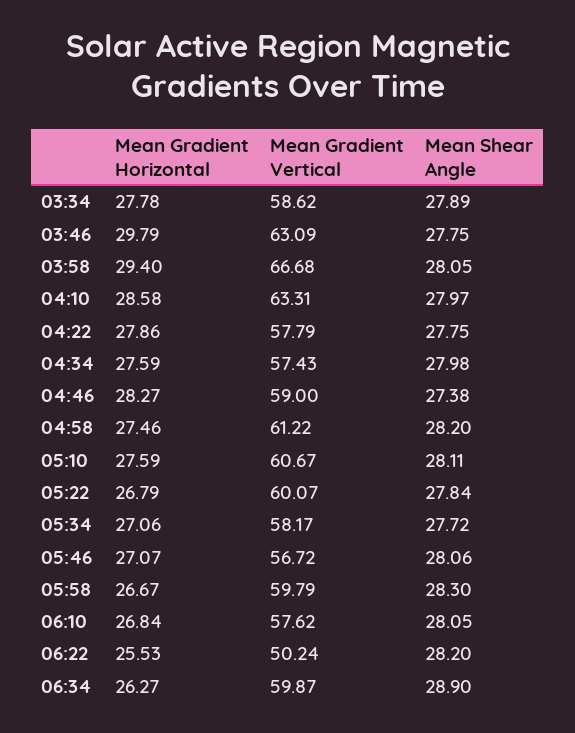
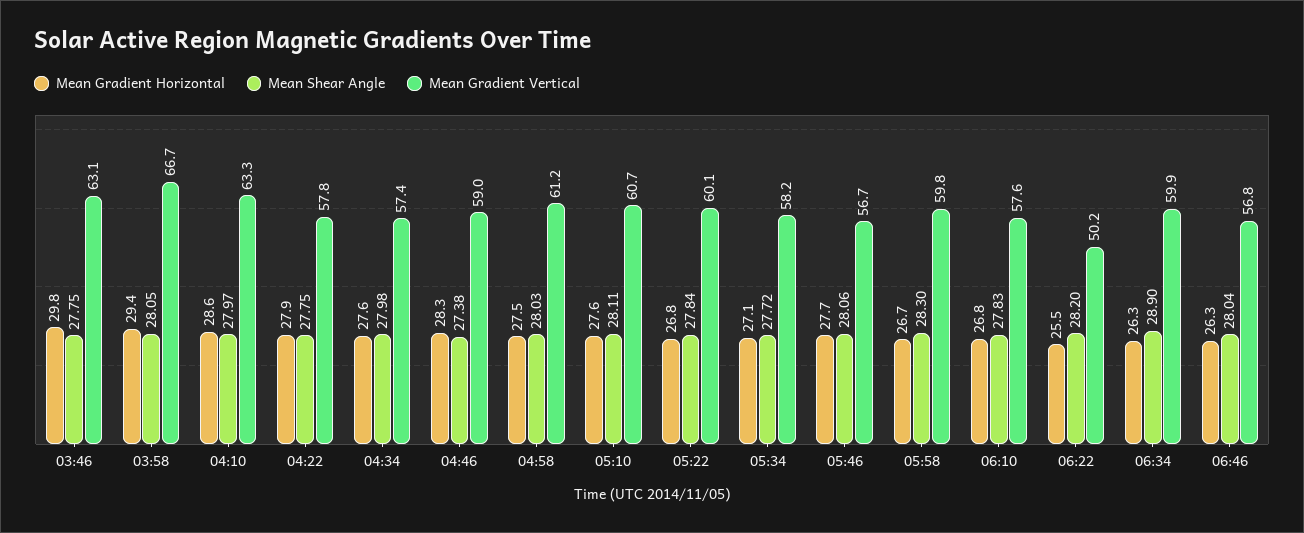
Mean Gradient Horizontal, 03:34: 27.78 -> none
Mean Gradient Vertical, 03:34: 58.62 -> none
Mean Shear Angle, 03:34: 27.89 -> none
Mean Shear Angle, 04:58: 28.2 -> 28.03
Mean Gradient Horizontal, 05:46: 27.07 -> 27.7
Mean Shear Angle, 06:10: 28.05 -> 27.83
Mean Gradient Horizontal, 06:46: none -> 26.3
Mean Shear Angle, 06:46: none -> 28.04
Mean Gradient Vertical, 06:46: none -> 56.8

